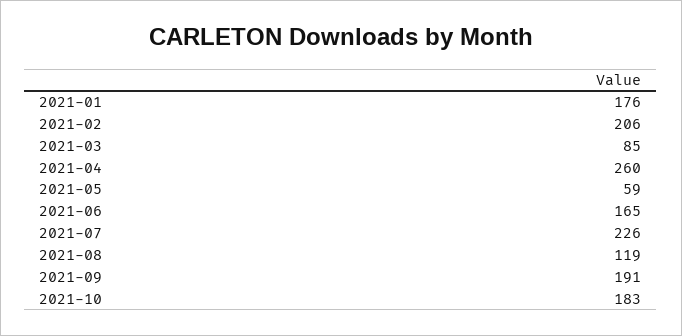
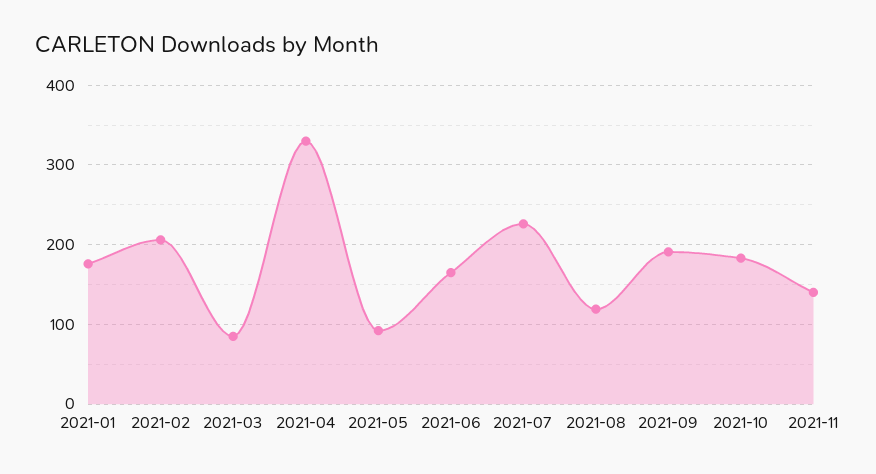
2021-04: 260 -> 330
2021-05: 59 -> 90
2021-11: none -> 140

